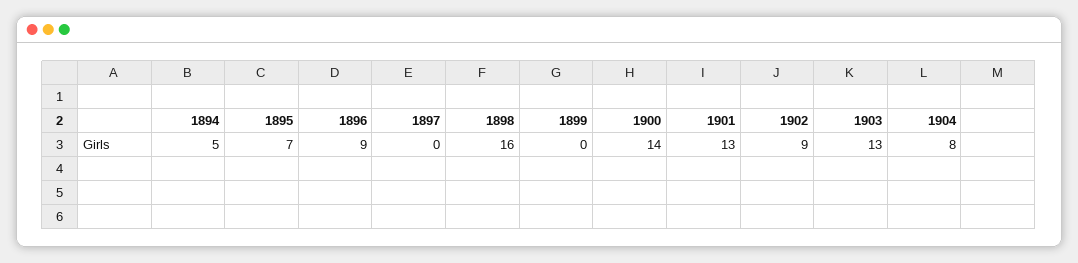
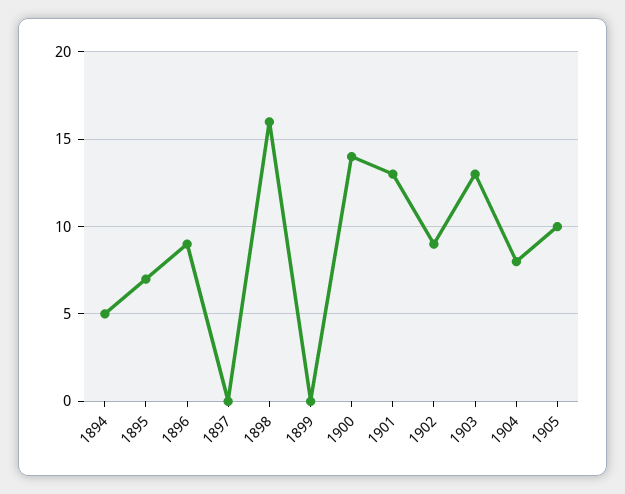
1905: none -> 10

